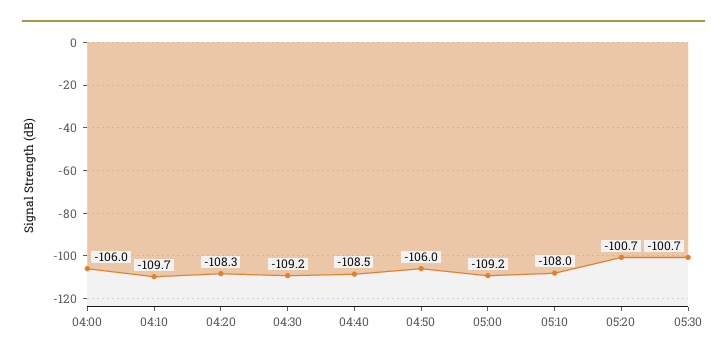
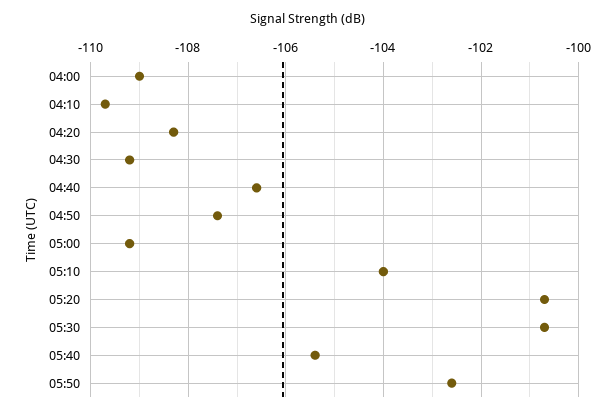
04:00: -106 -> -109
04:40: -108.5 -> -106.5
04:50: -106 -> -107.5
05:10: -108 -> -104
05:40: none -> -105.5
05:50: none -> -102.5

